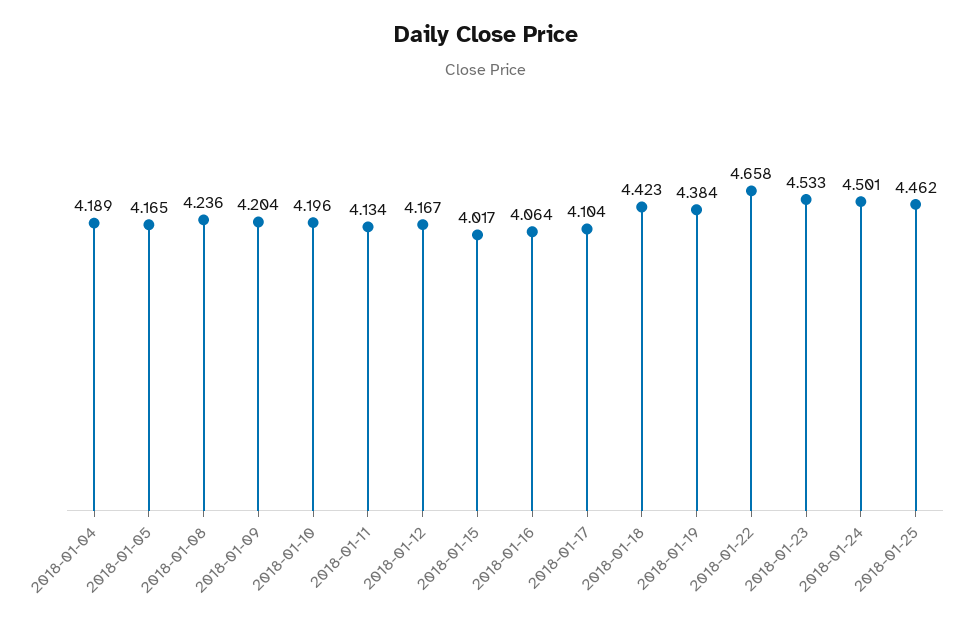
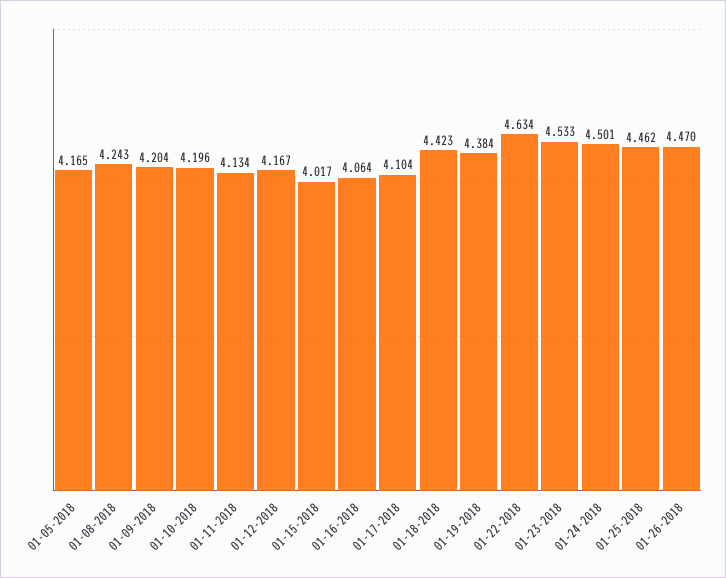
2018-01-04: 4.189 -> none
2018-01-08: 4.236 -> 4.243
2018-01-22: 4.658 -> 4.634
01-26-2018: none -> 4.47

